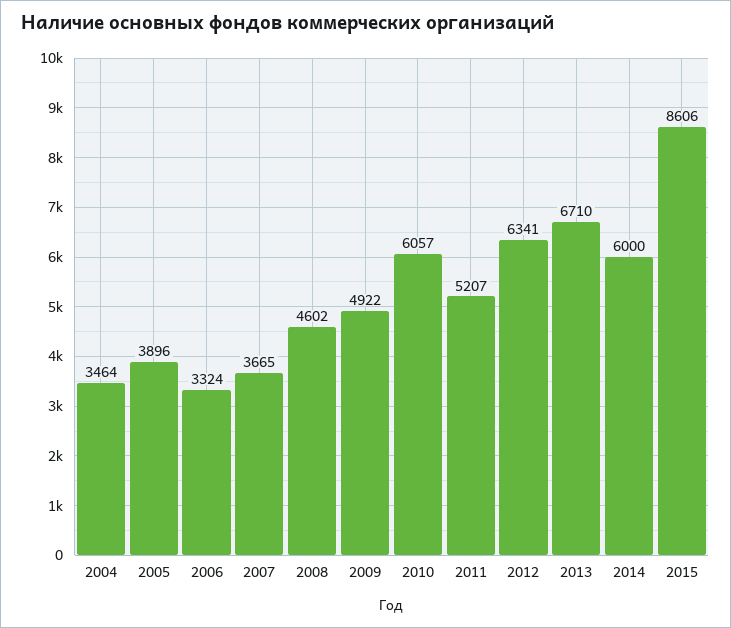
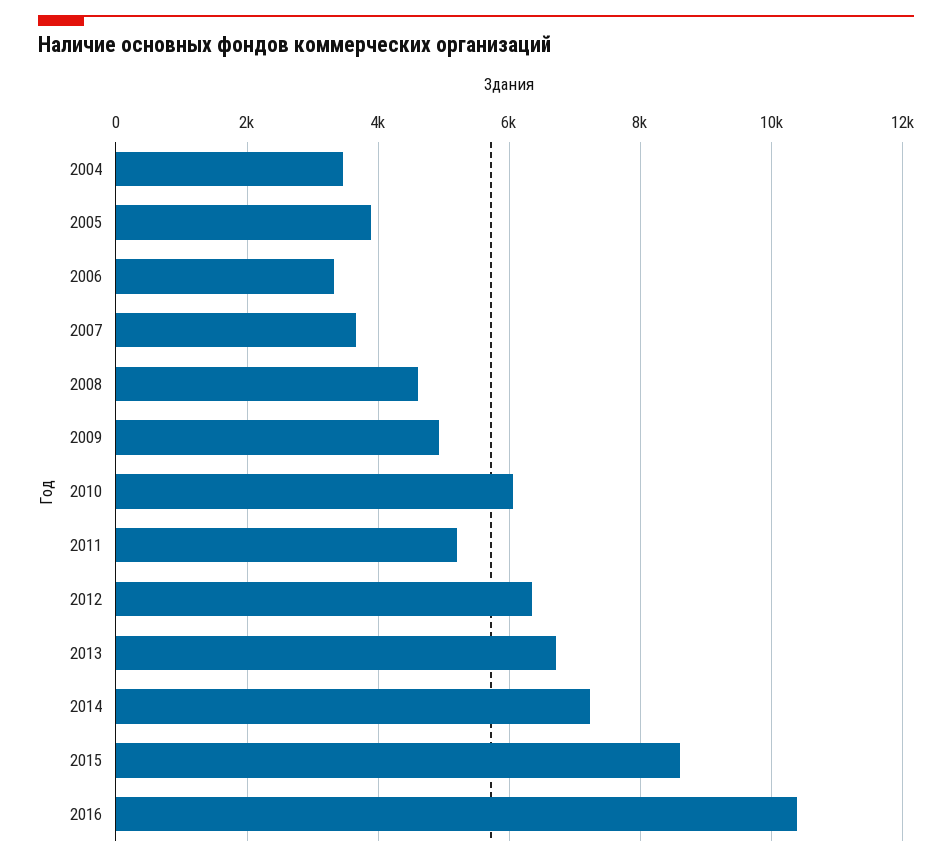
2014: 6000 -> 7200
2016: none -> 10400

